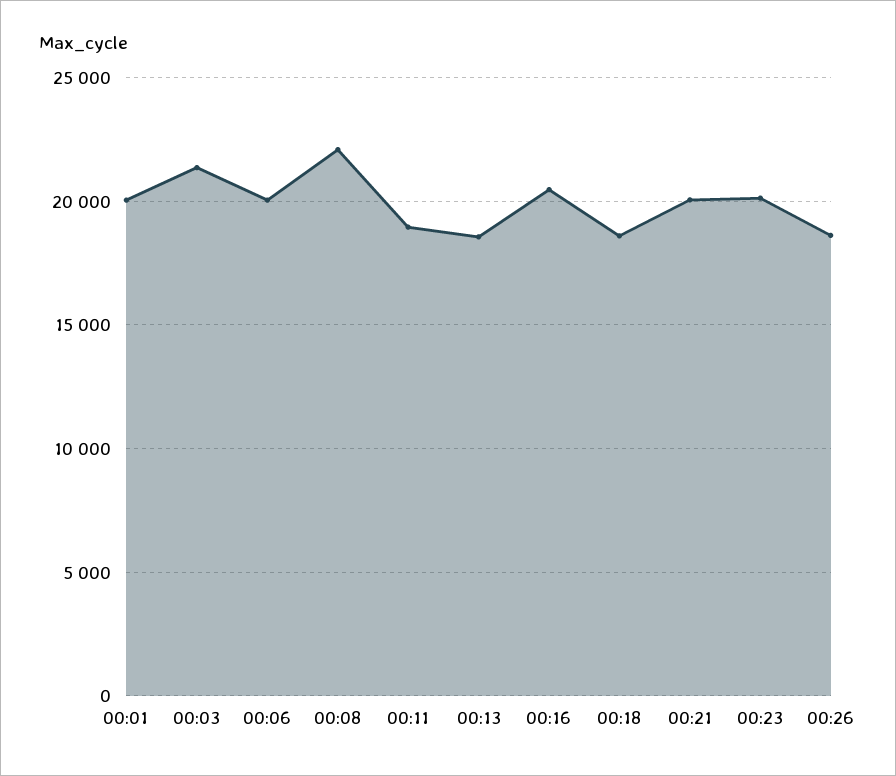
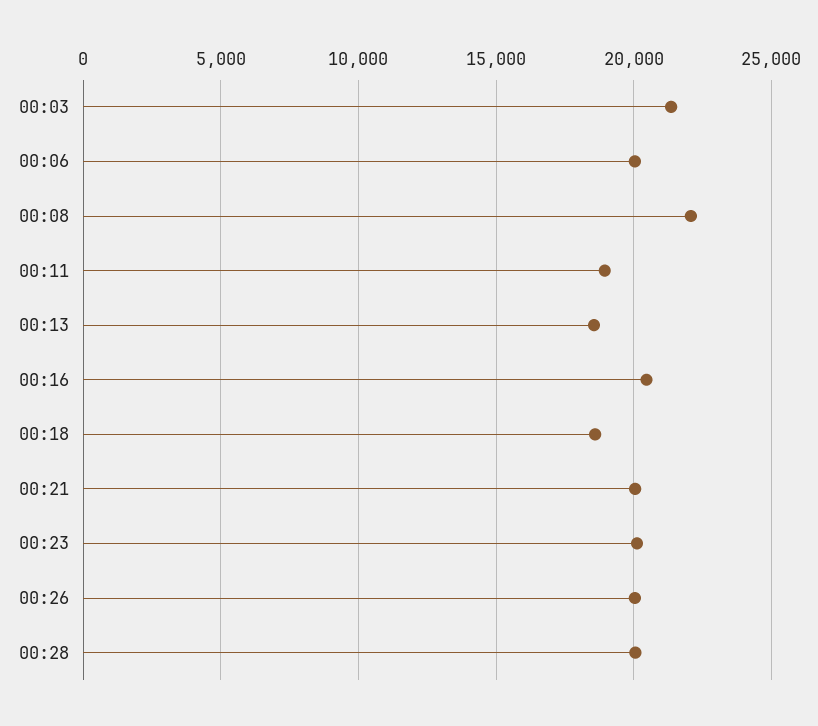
00:01: 20000 -> none
00:26: 18500 -> 20000
00:28: none -> 20000

